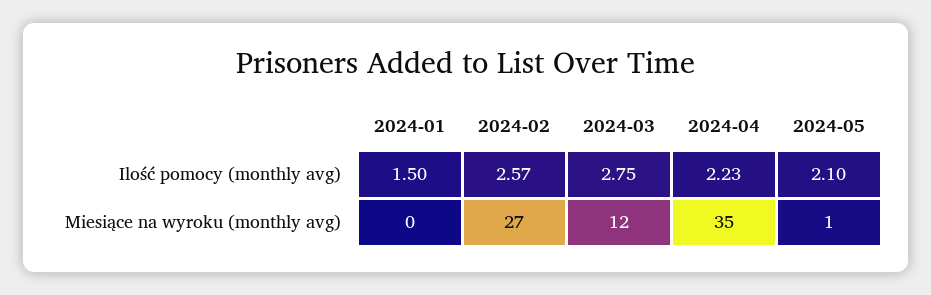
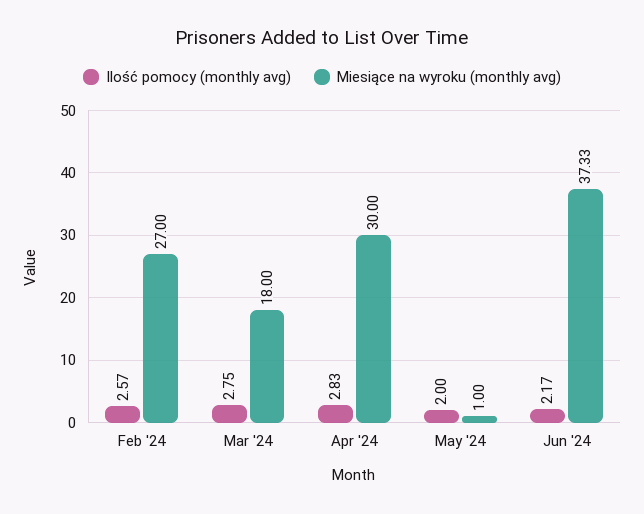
Ilość pomocy (monthly avg), 2024-01: 1.5 -> none
Ilość pomocy (monthly avg), 2024-04: 2.23 -> 2.83
Ilość pomocy (monthly avg), 2024-05: 2.1 -> 2
Miesiące na wyroku (monthly avg), 2024-01: 0 -> none
Miesiące na wyroku (monthly avg), 2024-03: 12 -> 18
Miesiące na wyroku (monthly avg), 2024-04: 35 -> 30
Ilość pomocy (monthly avg), Jun '24: none -> 2.17
Miesiące na wyroku (monthly avg), Jun '24: none -> 37.33

